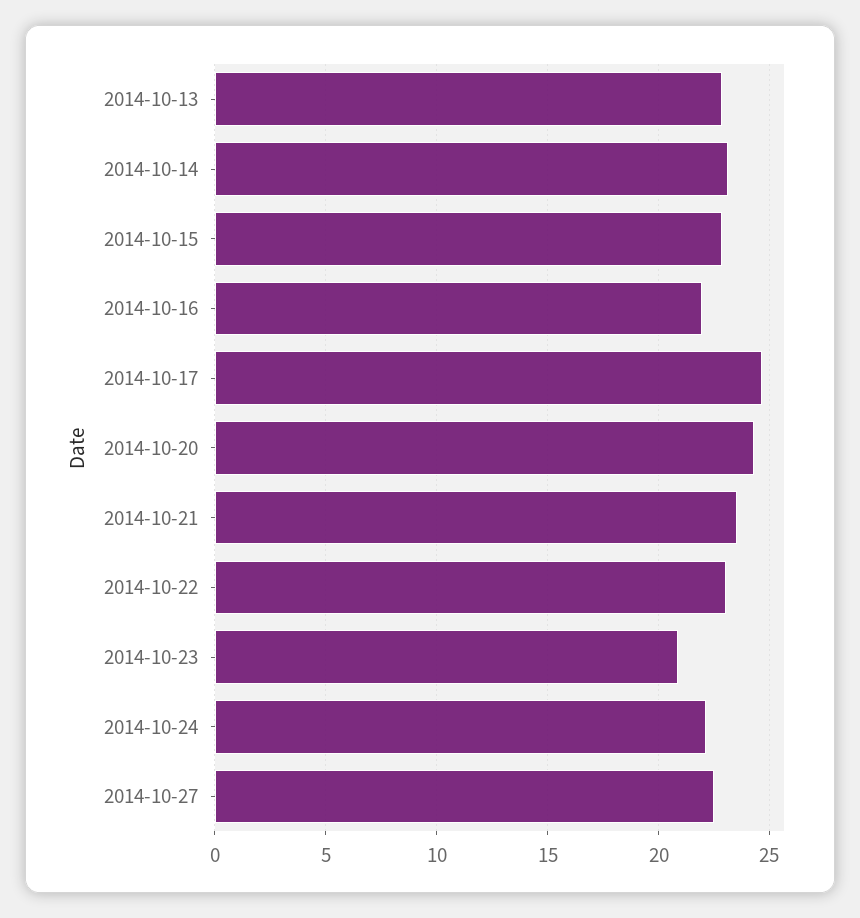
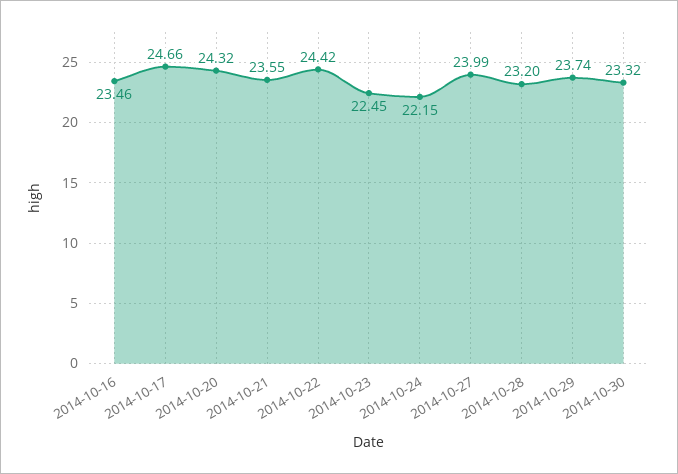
2014-10-13: 23 -> none
2014-10-14: 23 -> none
2014-10-15: 23 -> none
2014-10-16: 22 -> 23.46
2014-10-22: 23 -> 24.42
2014-10-23: 21 -> 22.45
2014-10-27: 22.5 -> 23.99
2014-10-28: none -> 23.2
2014-10-29: none -> 23.74
2014-10-30: none -> 23.32

